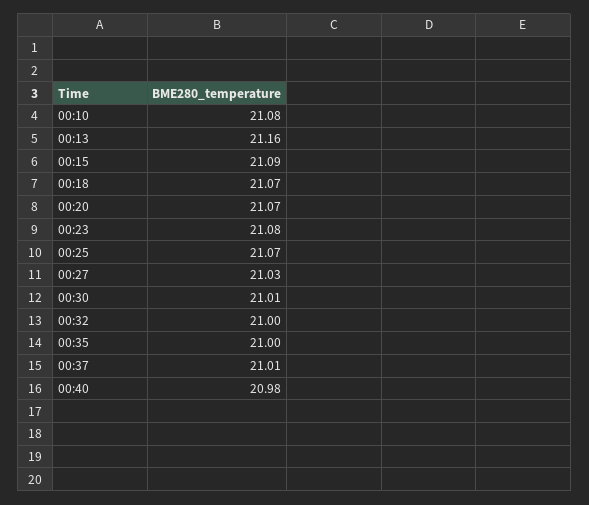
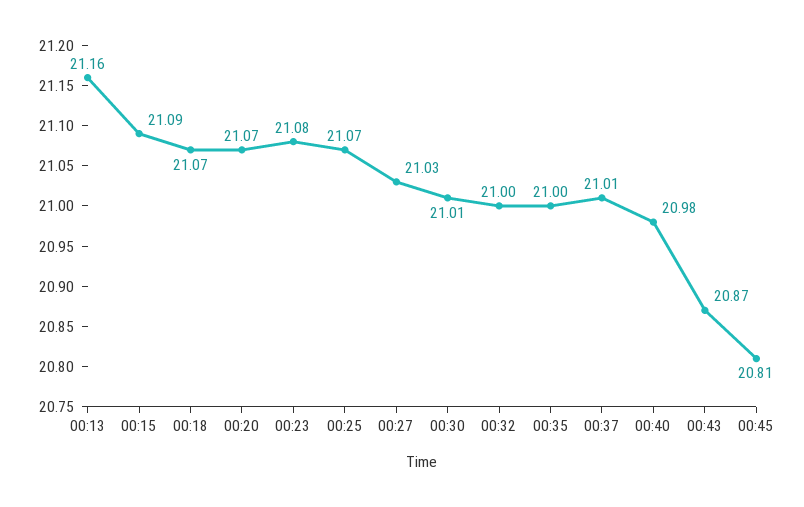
00:10: 21.08 -> none
00:43: none -> 20.87
00:45: none -> 20.81

